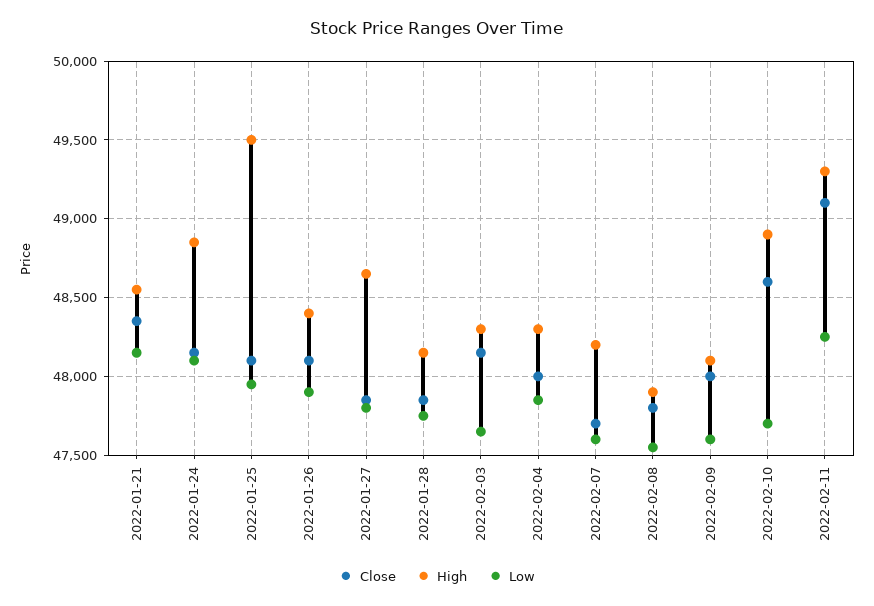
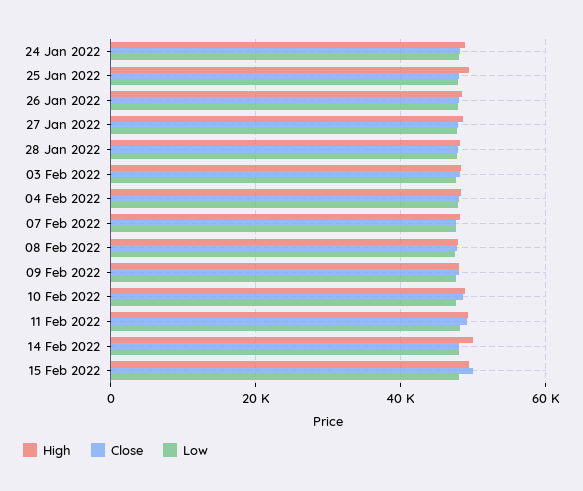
Close, 2022-01-21: 48350 -> none
High, 2022-01-21: 48550 -> none
Low, 2022-01-21: 48150 -> none
High, 14 Feb 2022: none -> 50000
Close, 14 Feb 2022: none -> 48000
Low, 14 Feb 2022: none -> 48000
High, 15 Feb 2022: none -> 50000
Close, 15 Feb 2022: none -> 50000
Low, 15 Feb 2022: none -> 48000

